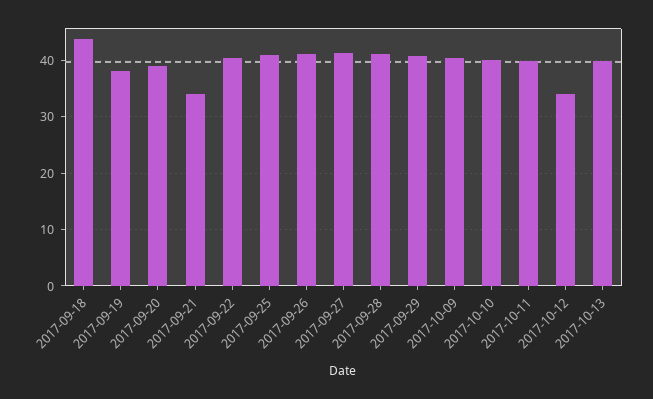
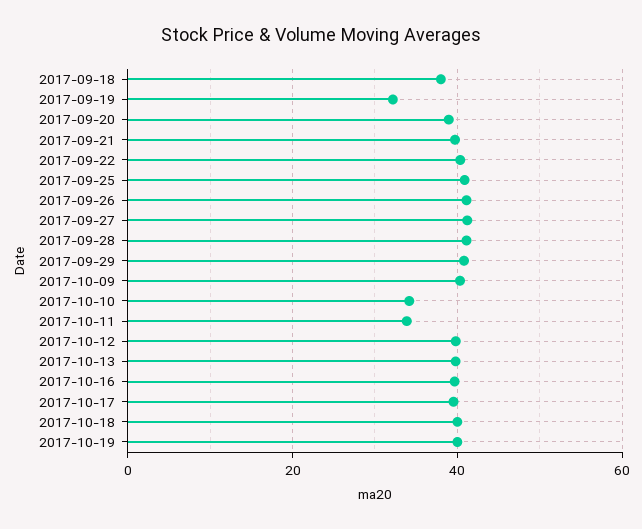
2017-09-18: 44 -> 38
2017-09-19: 38 -> 32
2017-09-21: 34 -> 40
2017-10-10: 40 -> 34
2017-10-11: 40 -> 34
2017-10-12: 34 -> 40
2017-10-16: none -> 40
2017-10-17: none -> 40
2017-10-18: none -> 40
2017-10-19: none -> 40

